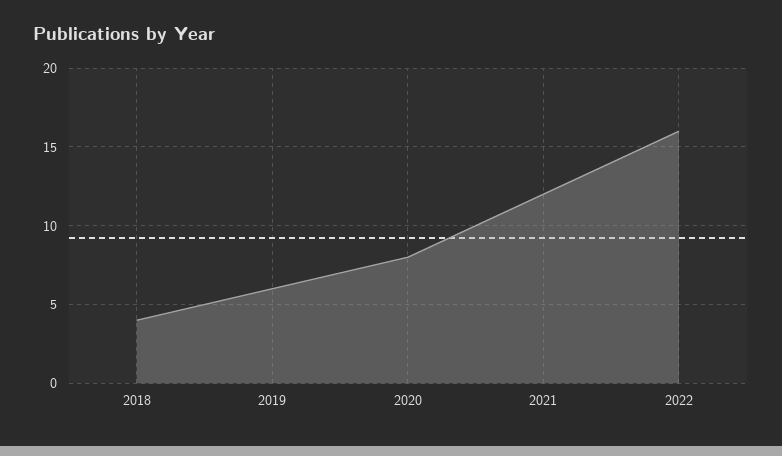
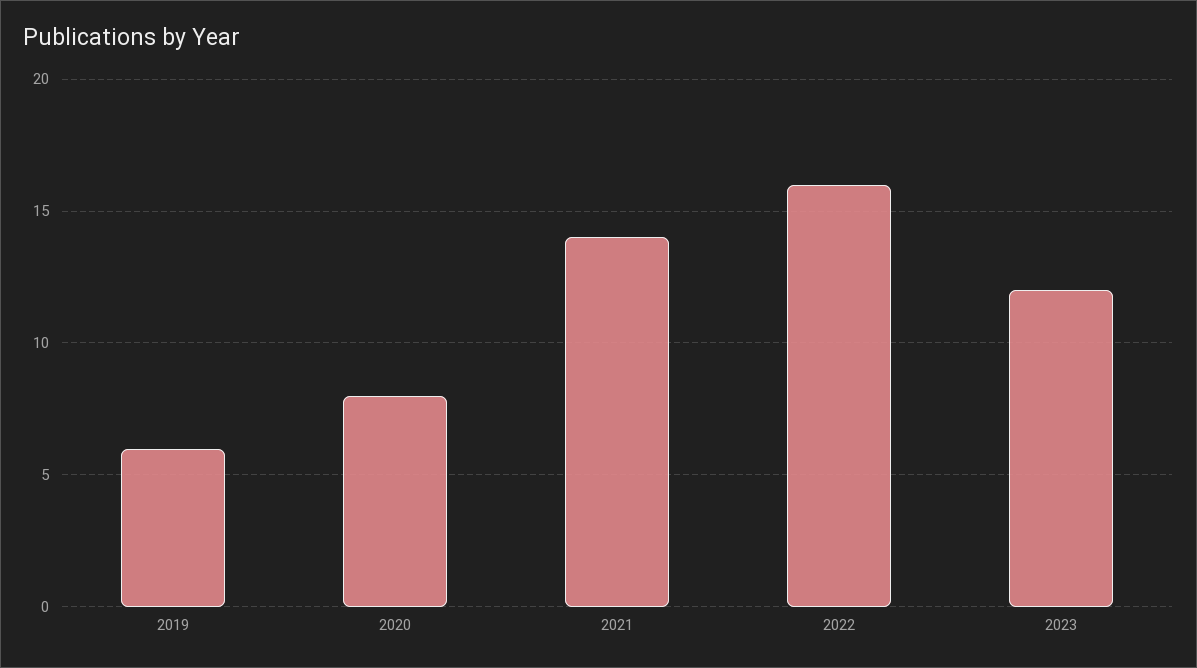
2018: 4 -> none
2021: 12 -> 14
2023: none -> 12

